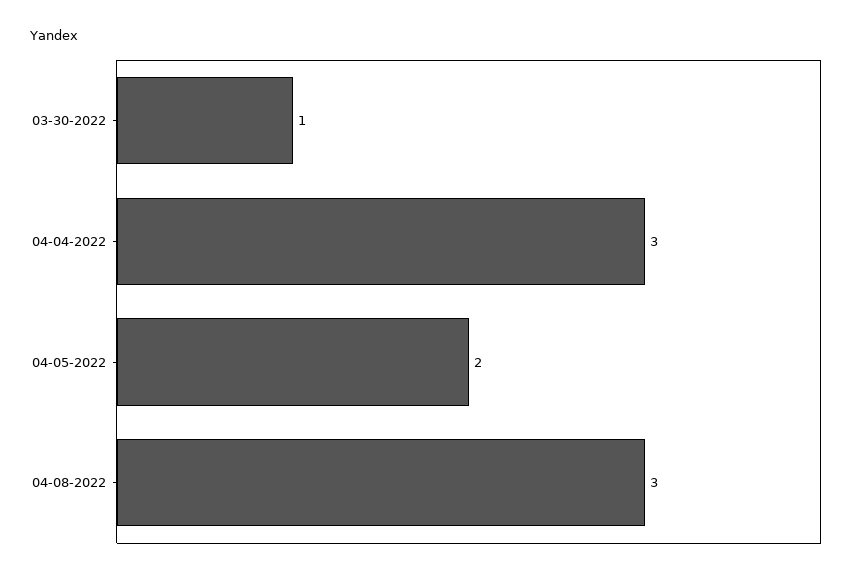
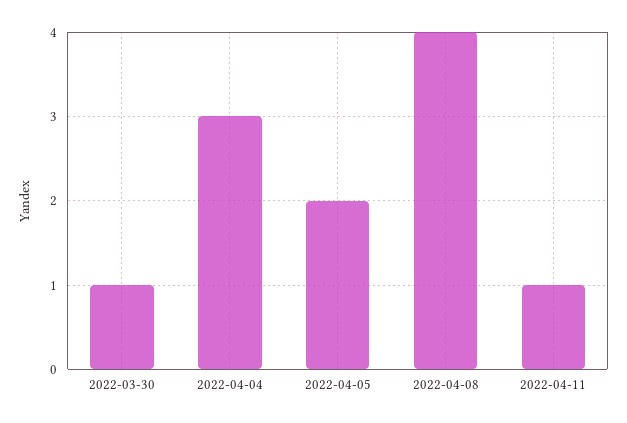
04-08-2022: 3 -> 4
2022-04-11: none -> 1

